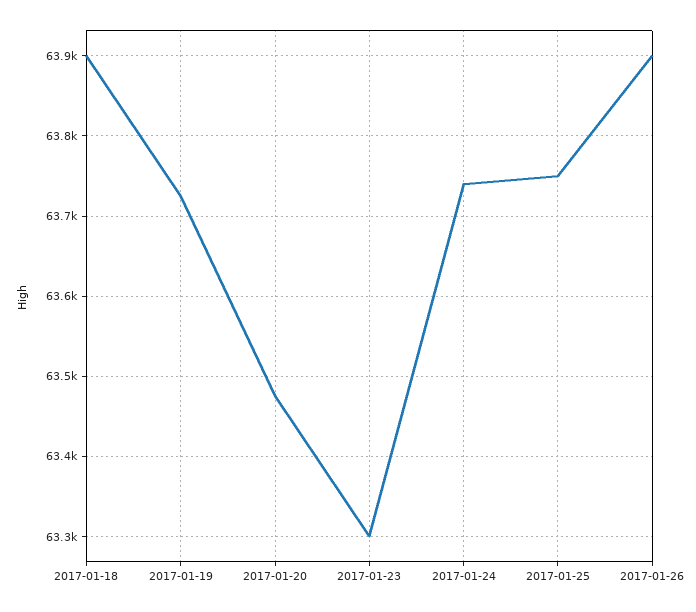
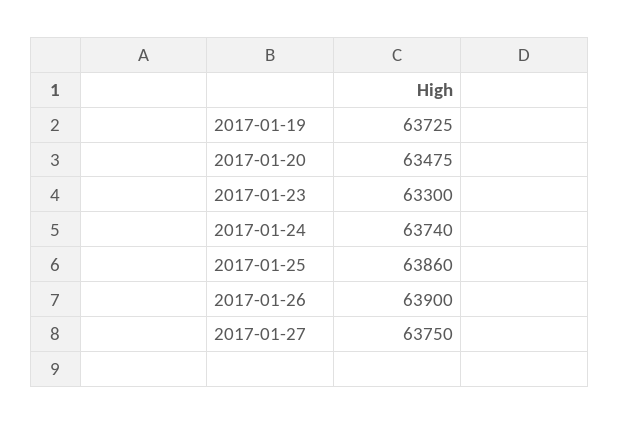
2017-01-18: 63900 -> none
2017-01-25: 63750 -> 63860
2017-01-27: none -> 63750

